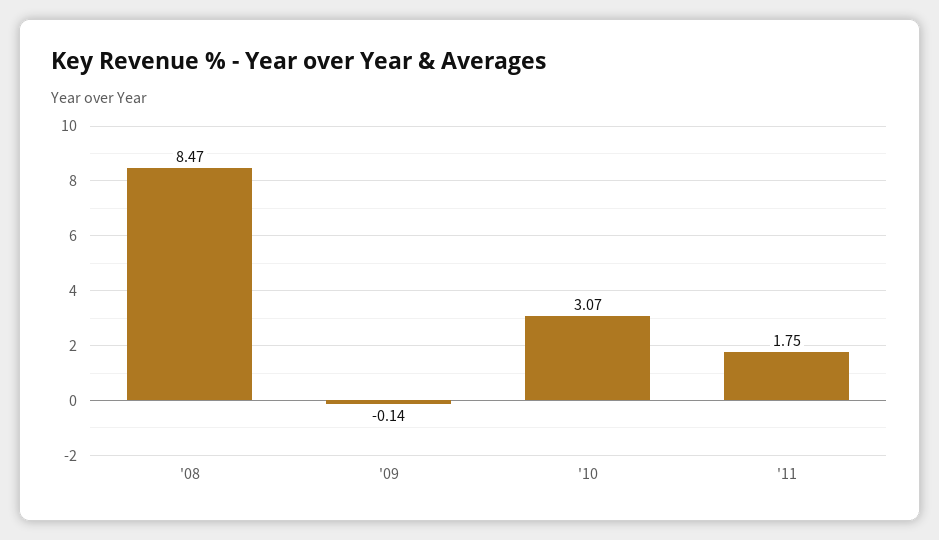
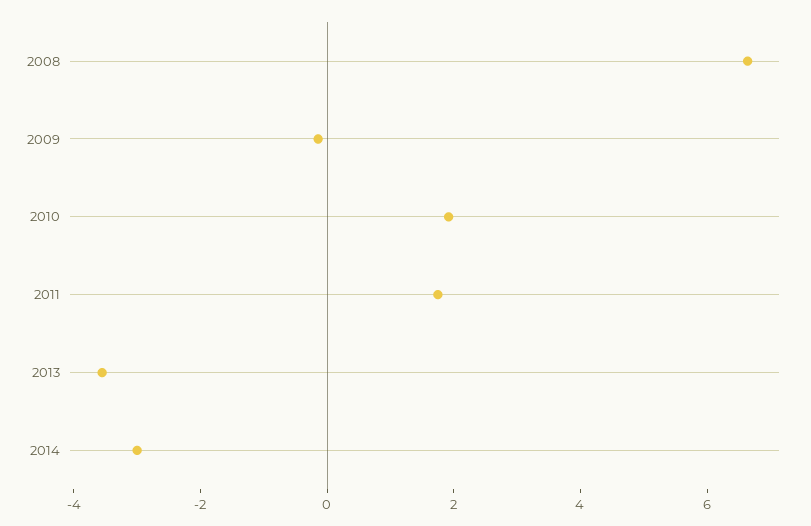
'08: 8.47 -> 6.5
'10: 3.07 -> 2
2013: none -> -3.5
2014: none -> -3

